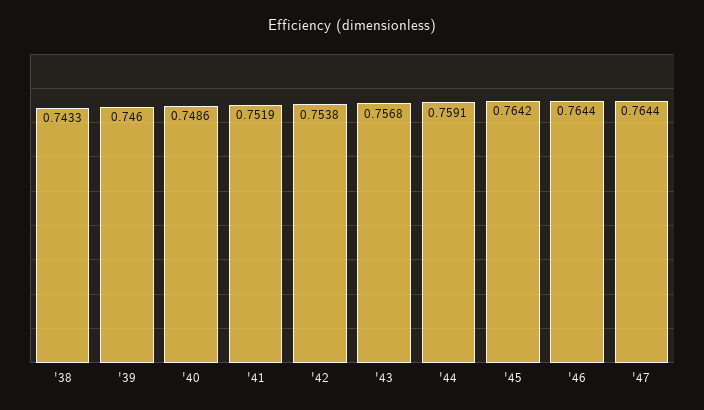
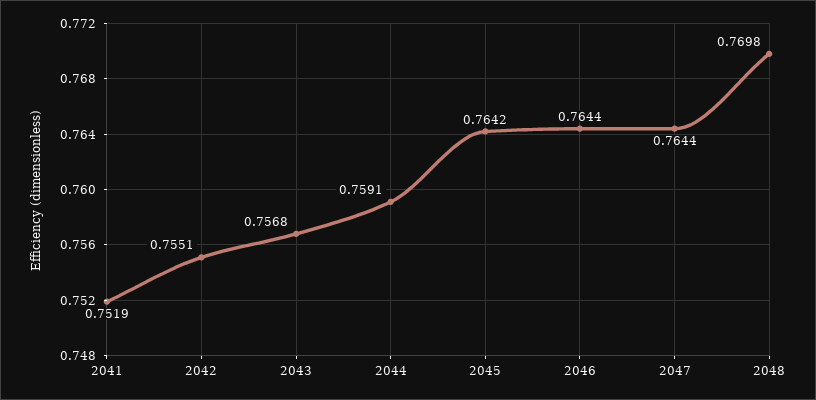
'38: 0.7433 -> none
'39: 0.746 -> none
'40: 0.7486 -> none
'42: 0.7538 -> 0.7551
2048: none -> 0.7698

